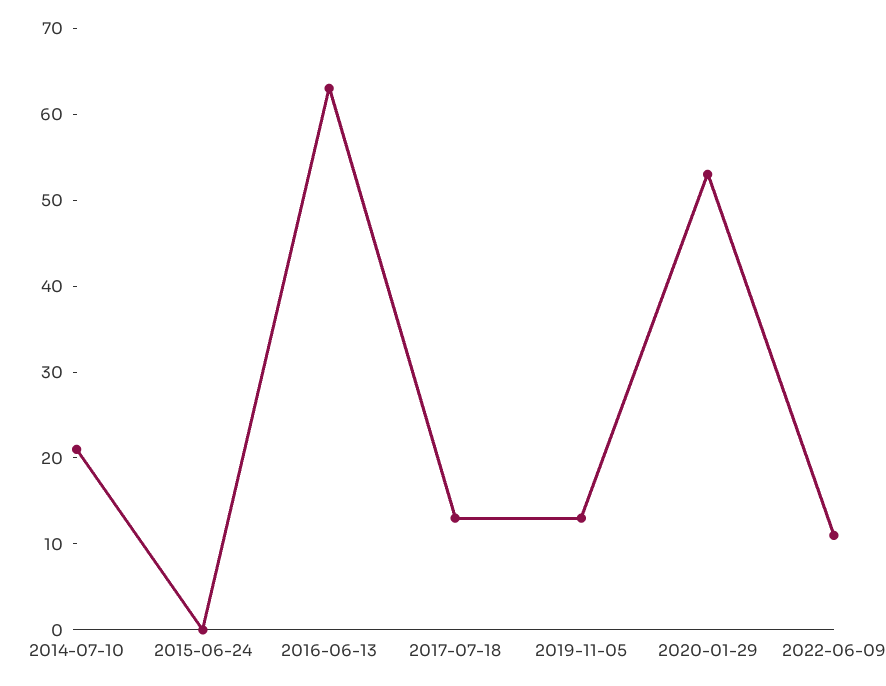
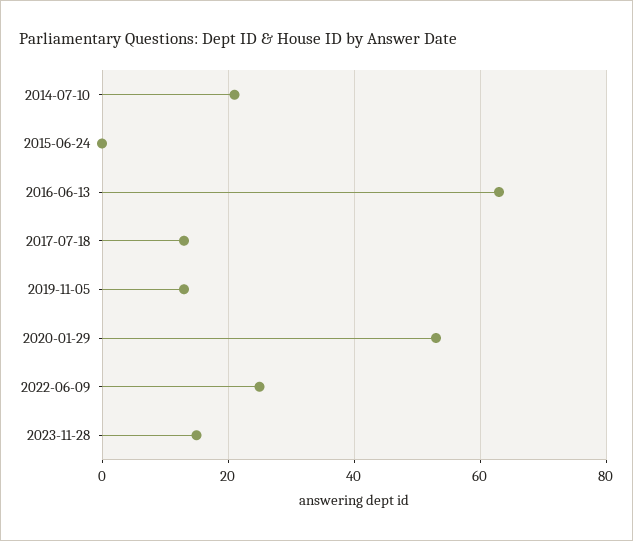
2022-06-09: 11 -> 25
2023-11-28: none -> 15

